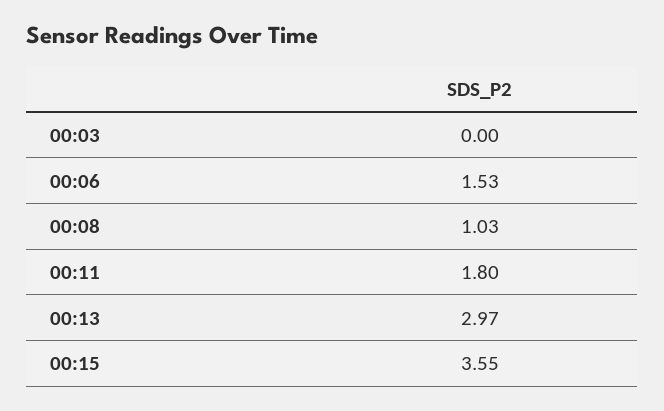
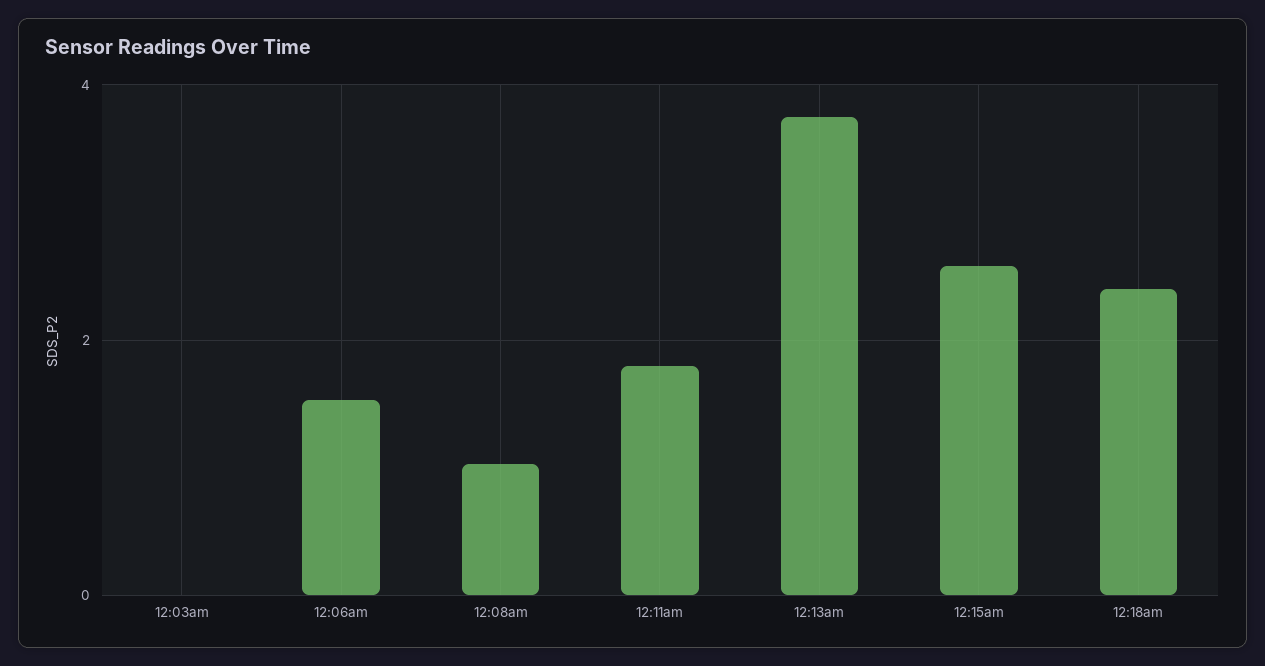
00:13: 2.97 -> 3.8
00:15: 3.55 -> 2.6
12:18am: none -> 2.4

